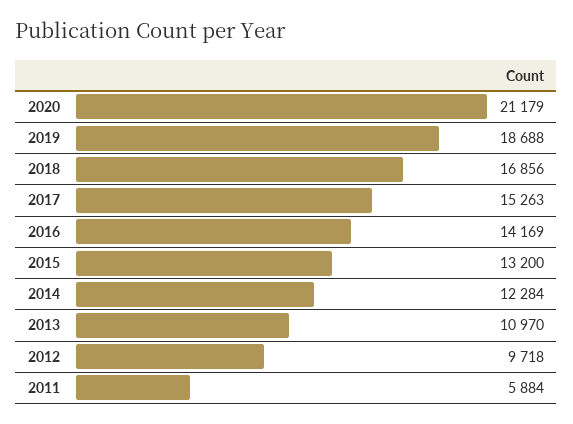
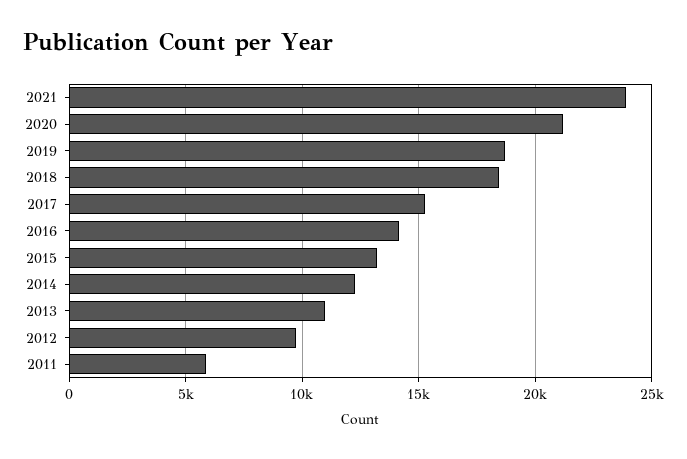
2018: 16856 -> 18500
2021: none -> 24000

